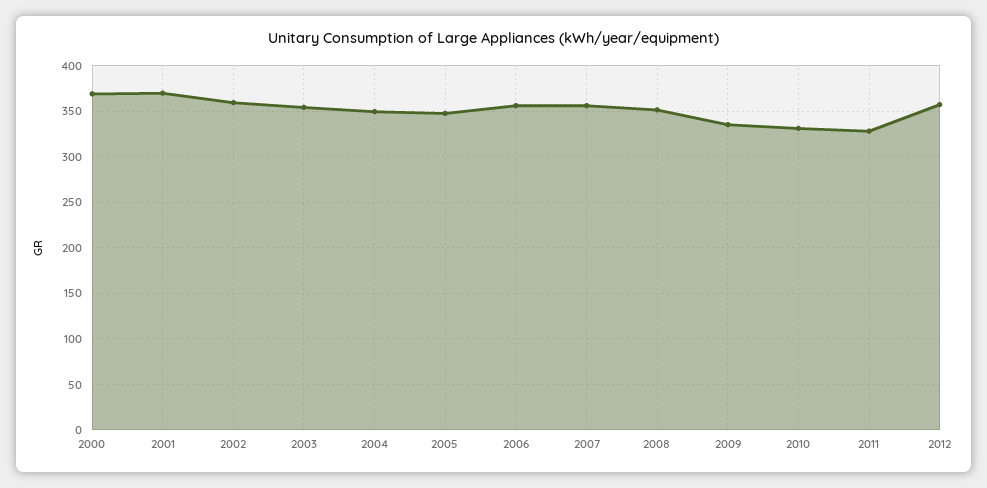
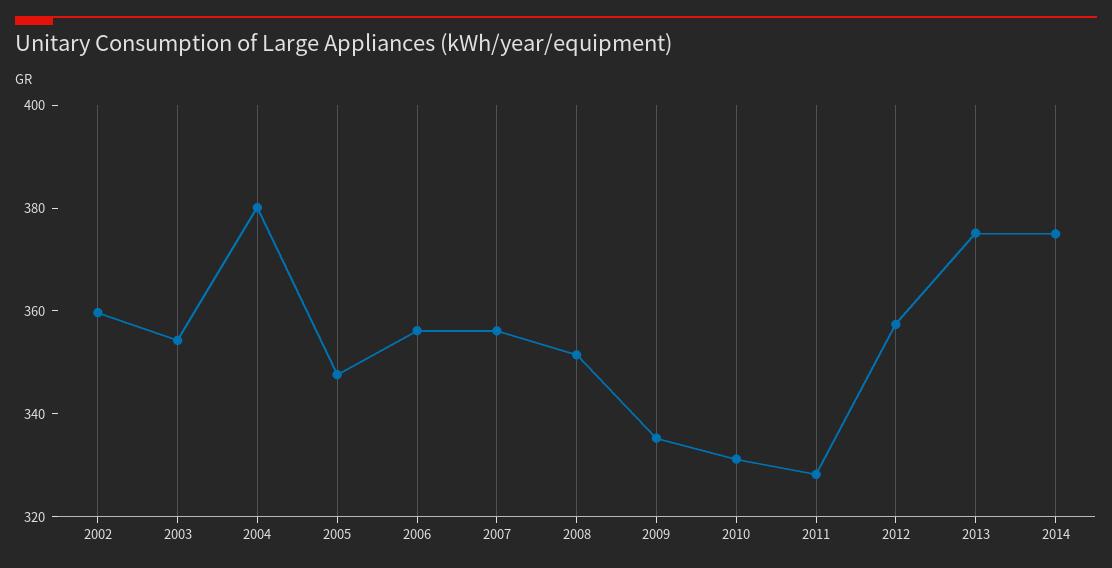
2000: 370 -> none
2001: 370 -> none
2004: 350 -> 380
2013: none -> 375
2014: none -> 375

